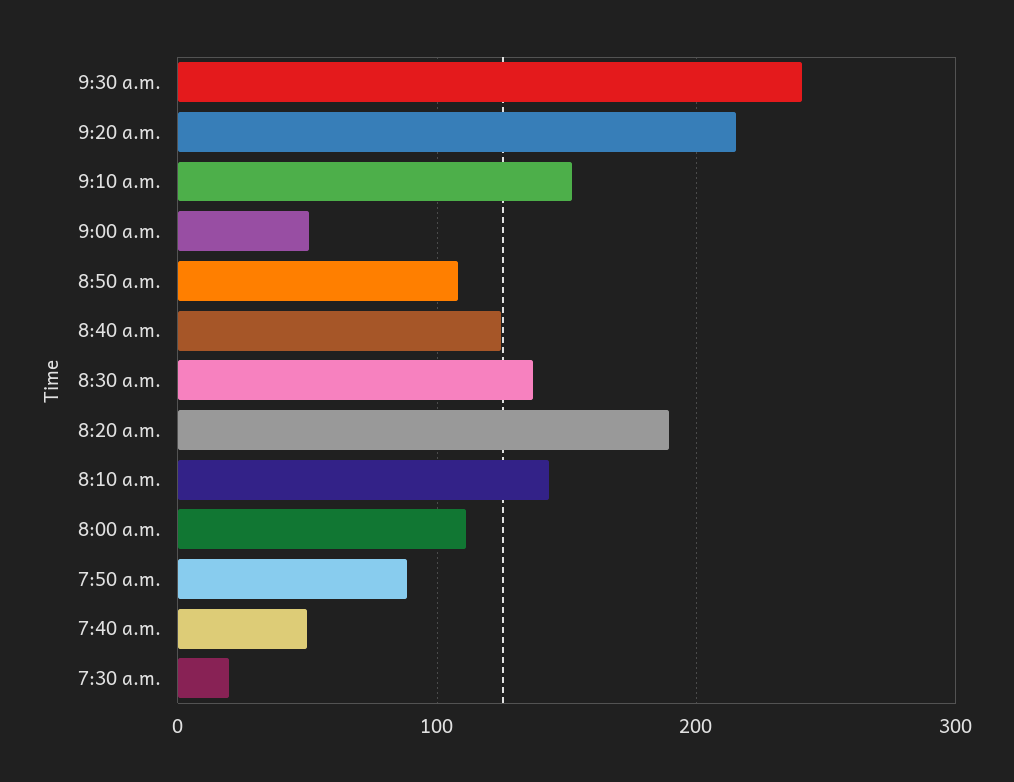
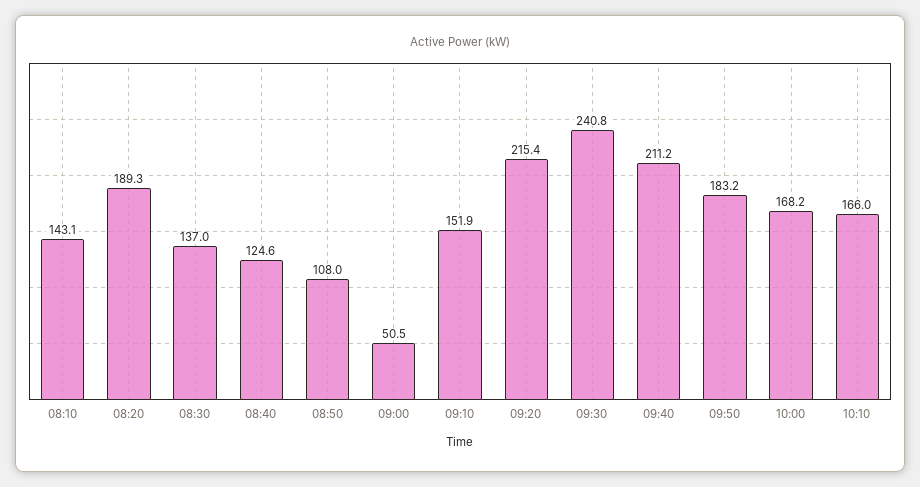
8:00 a.m.: 110 -> none
7:50 a.m.: 90 -> none
7:40 a.m.: 50 -> none
7:30 a.m.: 20 -> none
09:40: none -> 211.2
09:50: none -> 183.2
10:00: none -> 168.2
10:10: none -> 166

